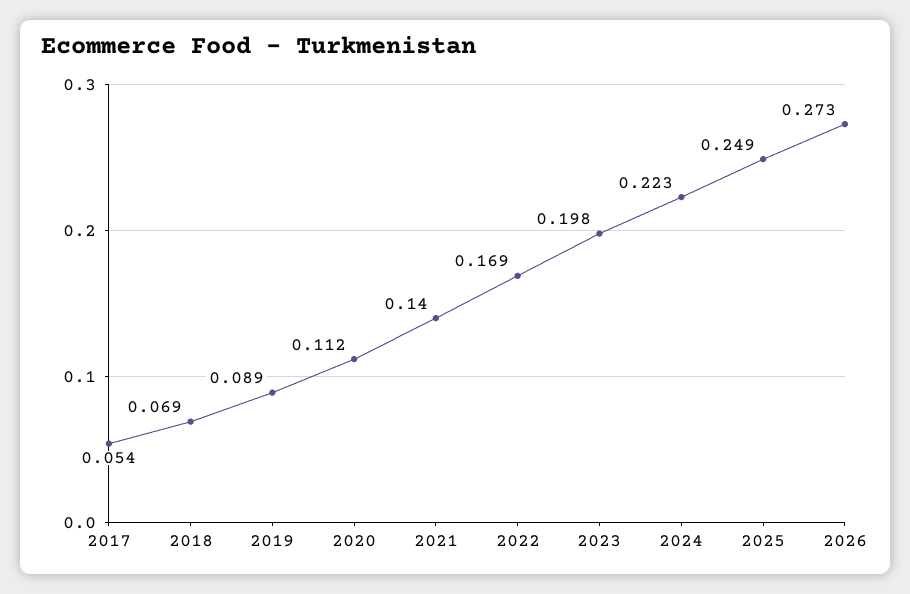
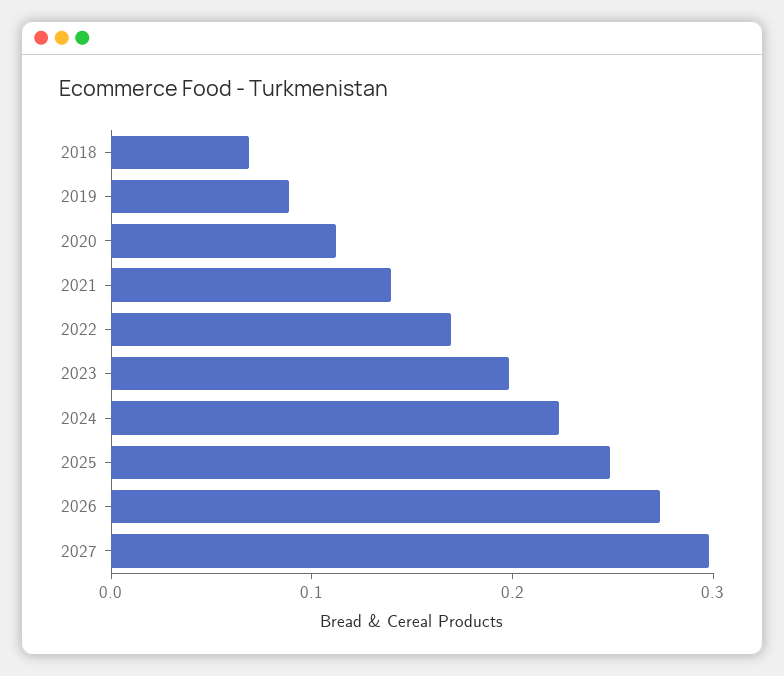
2017: 0.054 -> none
2027: none -> 0.3

